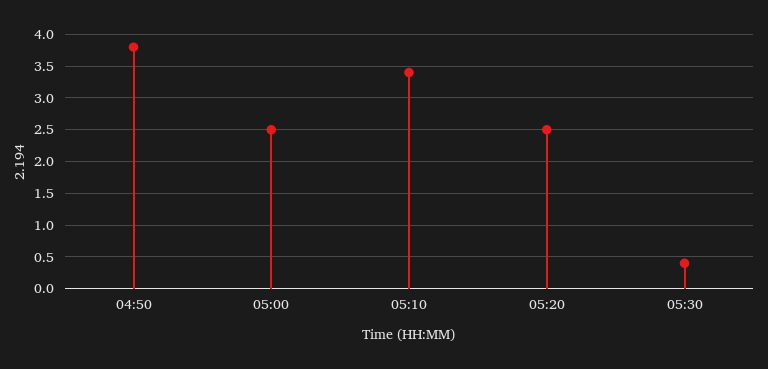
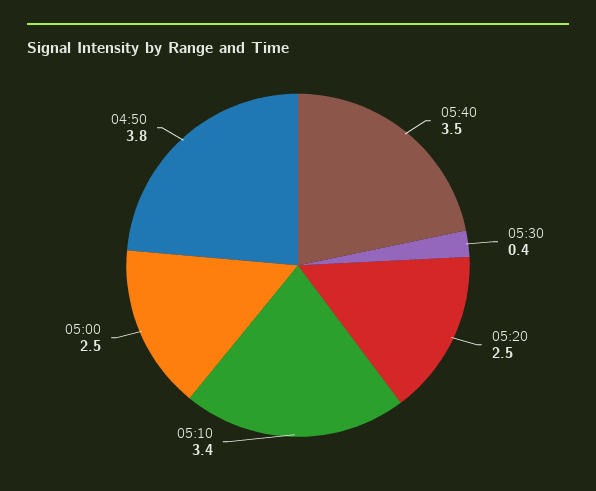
05:40: none -> 3.5

